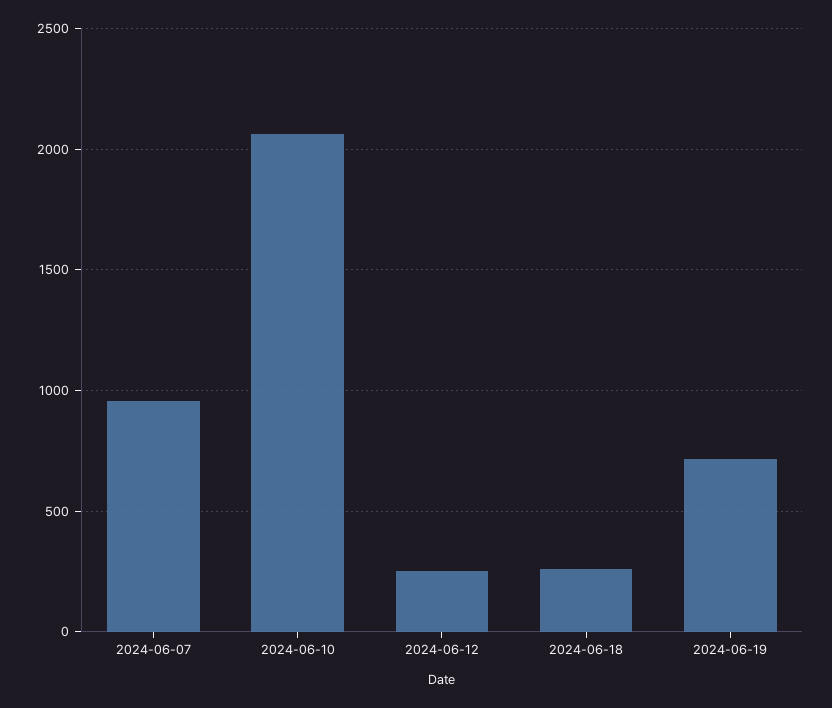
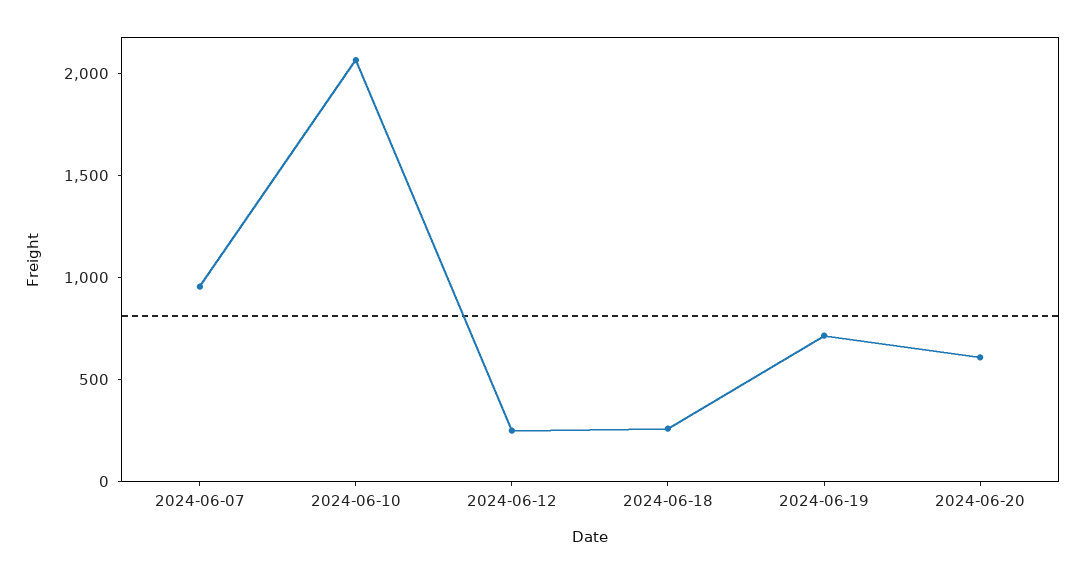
2024-06-20: none -> 600

